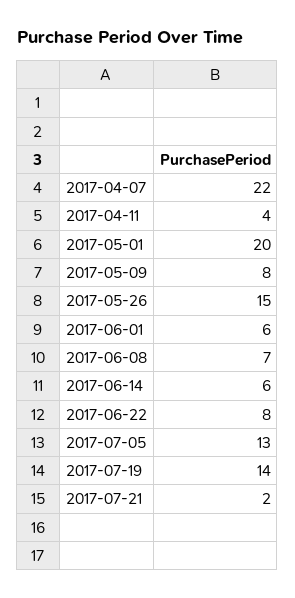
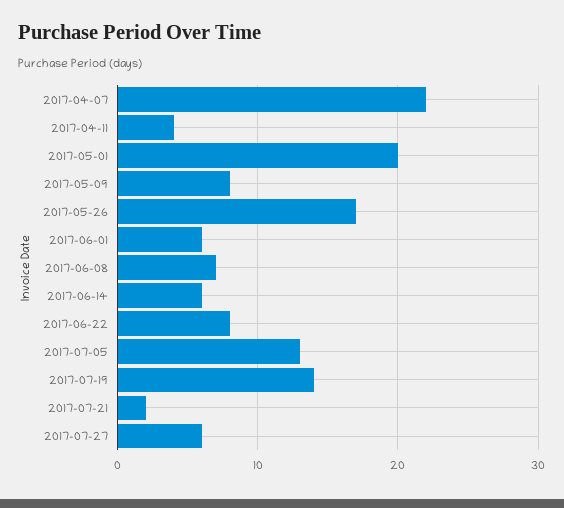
2017-05-26: 15 -> 17
2017-07-27: none -> 6

